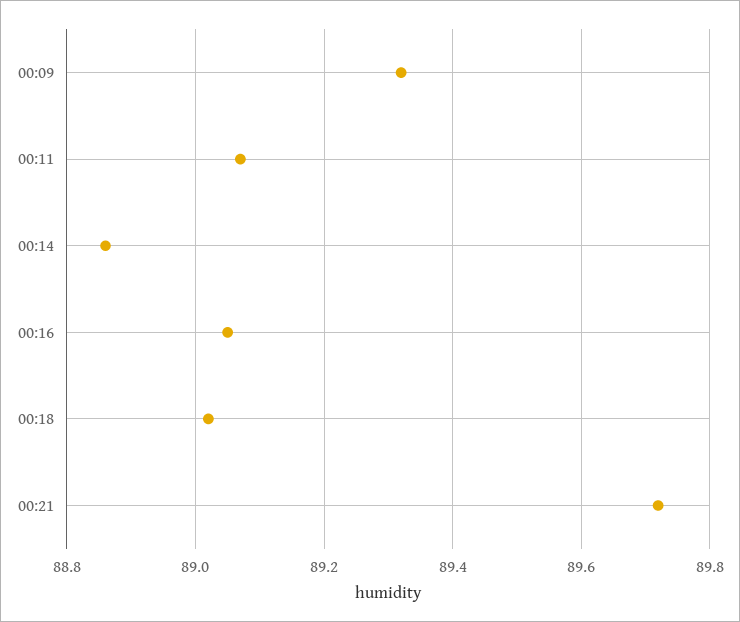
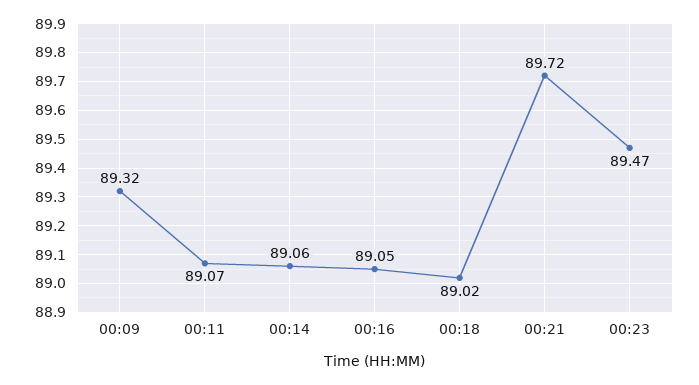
00:14: 88.85 -> 89.06
00:23: none -> 89.47

